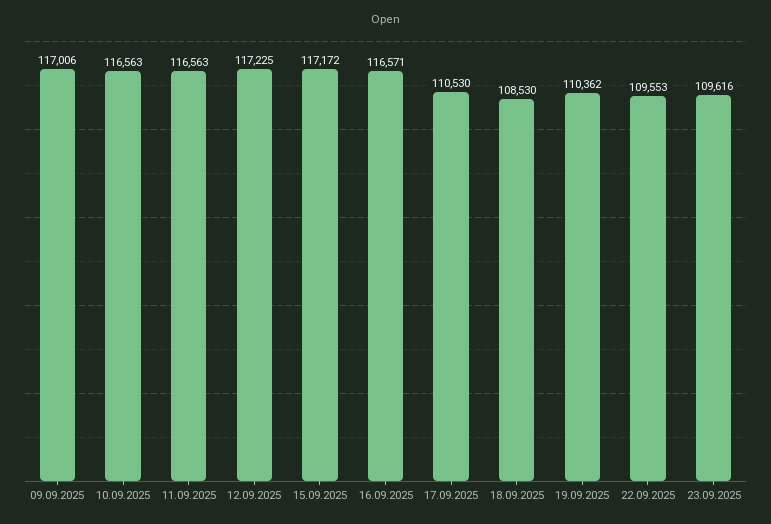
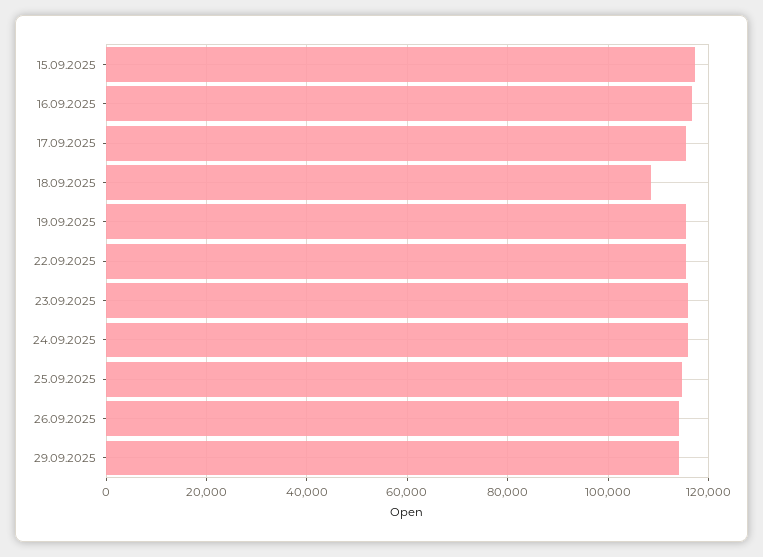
09.09.2025: 117006 -> none
10.09.2025: 116563 -> none
11.09.2025: 116563 -> none
12.09.2025: 117225 -> none
17.09.2025: 110530 -> 116000
19.09.2025: 110362 -> 116000
22.09.2025: 109553 -> 116000
23.09.2025: 109616 -> 116000
24.09.2025: none -> 116000
25.09.2025: none -> 114000
26.09.2025: none -> 114000
29.09.2025: none -> 114000

